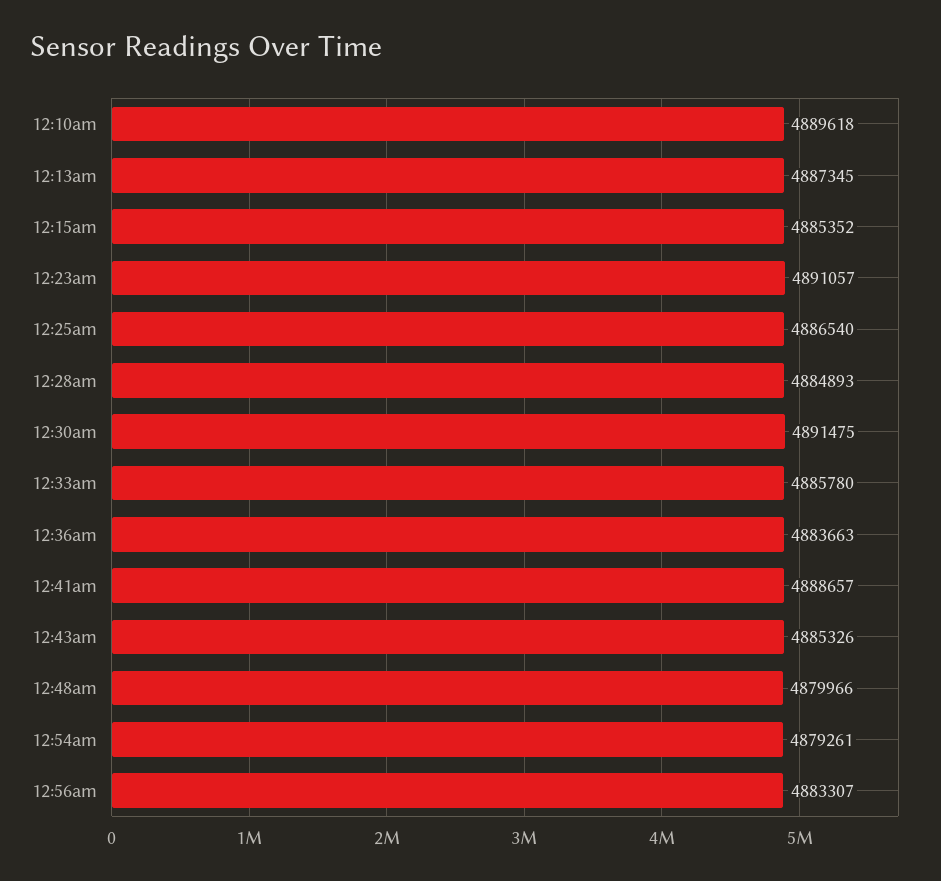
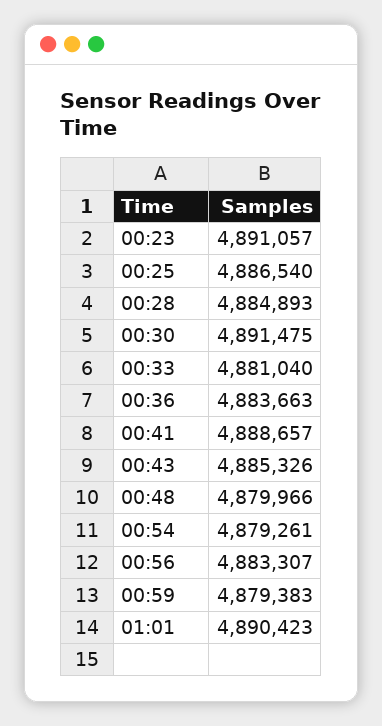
12:10am: 4889618 -> none
12:13am: 4887345 -> none
12:15am: 4885352 -> none
12:33am: 4885780 -> 4881040
00:59: none -> 4879383
01:01: none -> 4890423

